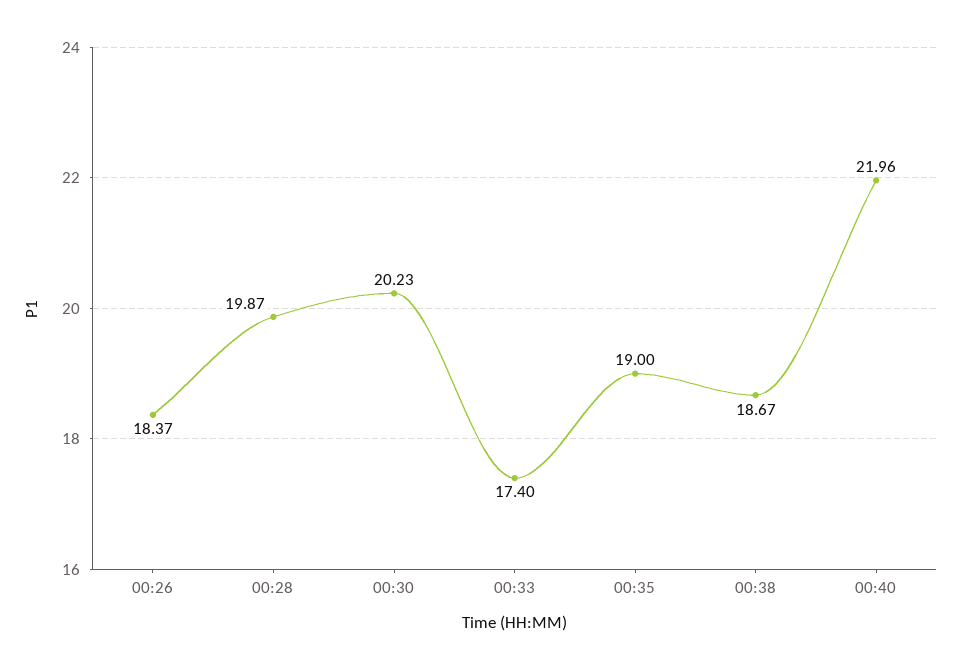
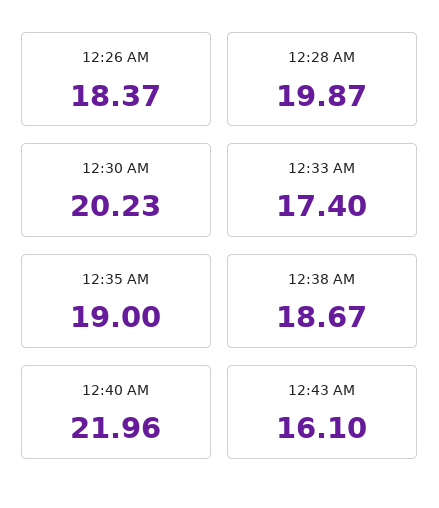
12:43 AM: none -> 16.1

